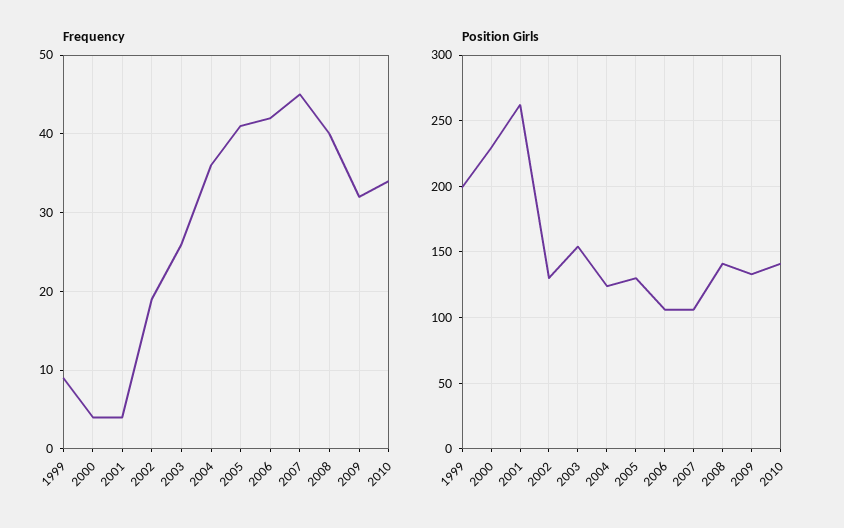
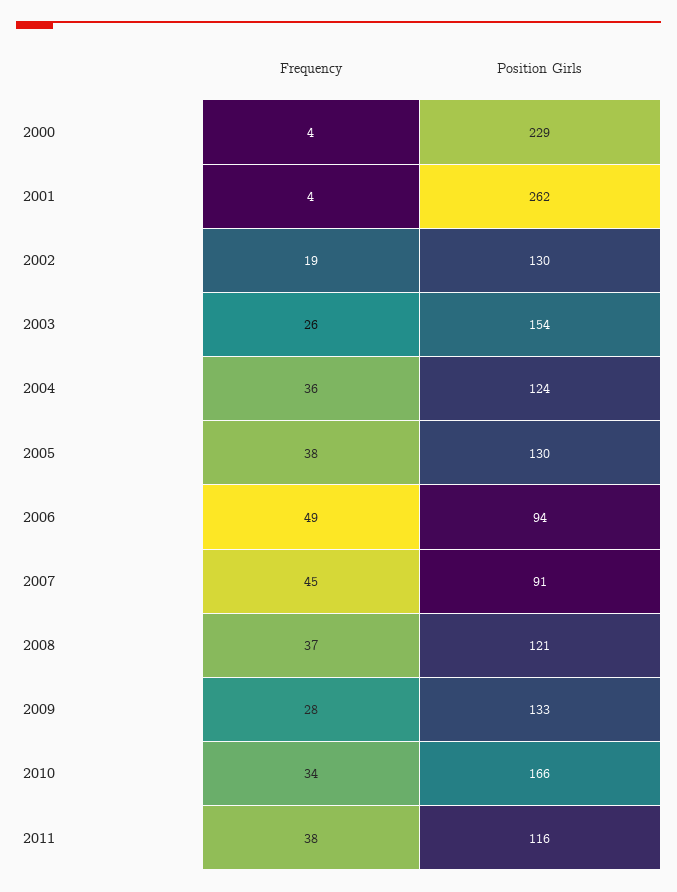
Frequency, 1999: 9 -> none
Frequency, 2005: 41 -> 38
Frequency, 2006: 42 -> 49
Frequency, 2008: 40 -> 37
Frequency, 2009: 32 -> 28
Position Girls, 1999: 200 -> none
Position Girls, 2006: 105 -> 94
Position Girls, 2007: 105 -> 91
Position Girls, 2008: 140 -> 121
Position Girls, 2010: 140 -> 166
Frequency, 2011: none -> 38
Position Girls, 2011: none -> 116

